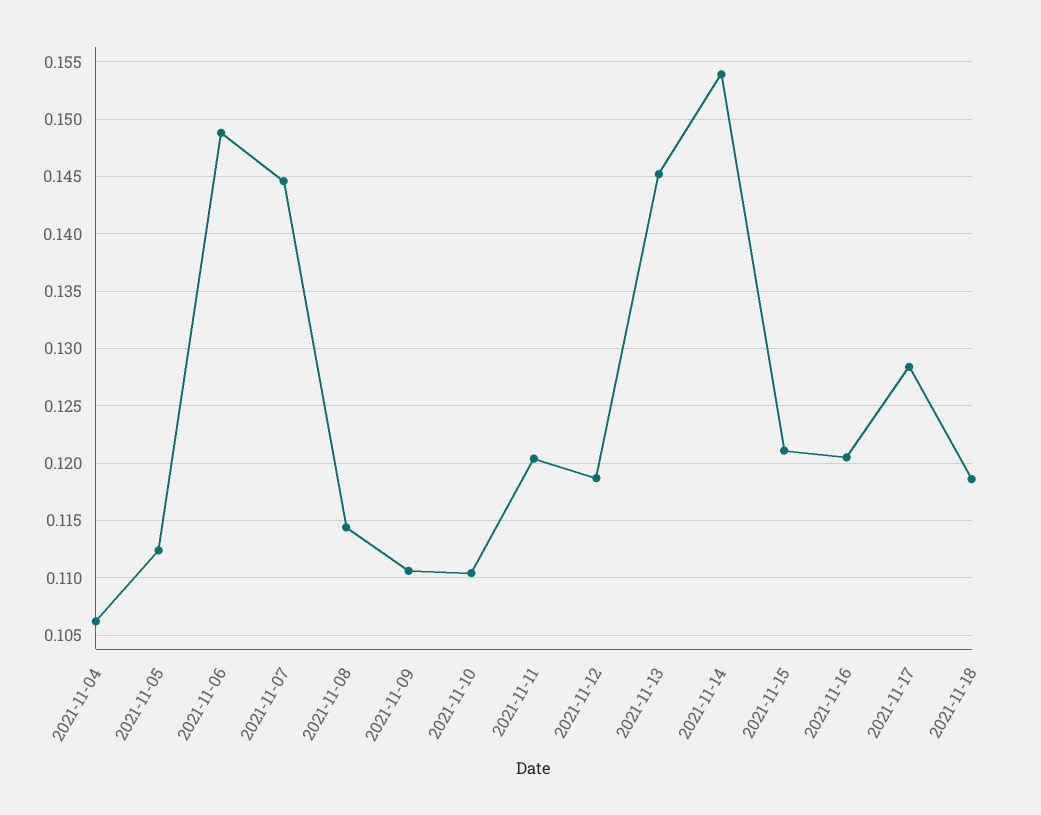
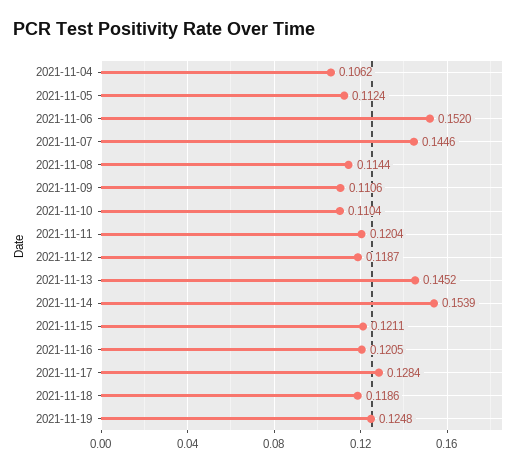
2021-11-06: 0.149 -> 0.152
2021-11-19: none -> 0.1248

